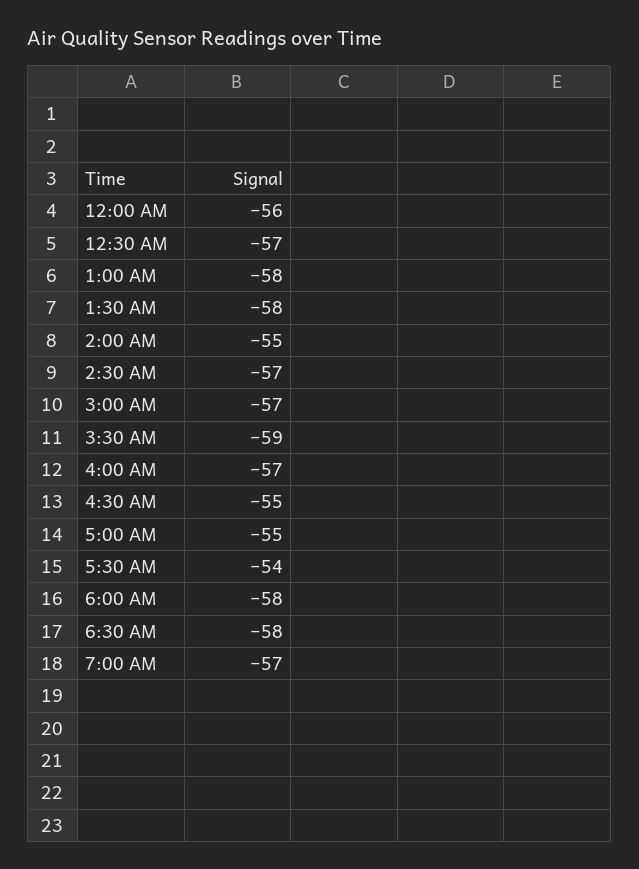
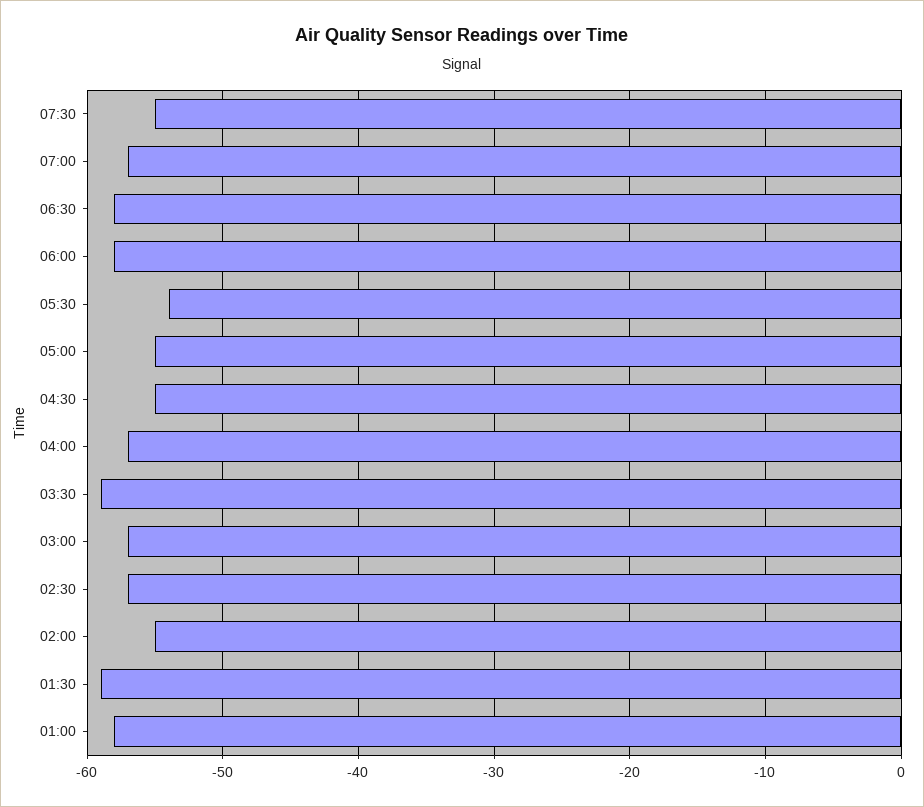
12:00 AM: -56 -> none
12:30 AM: -57 -> none
1:30 AM: -58 -> -59
07:30: none -> -55

